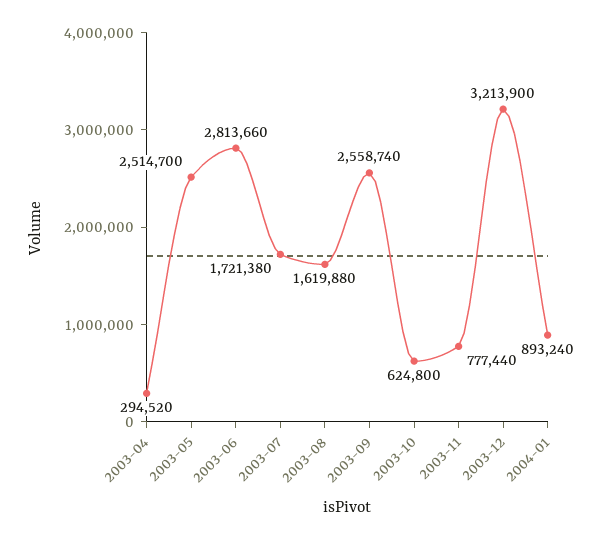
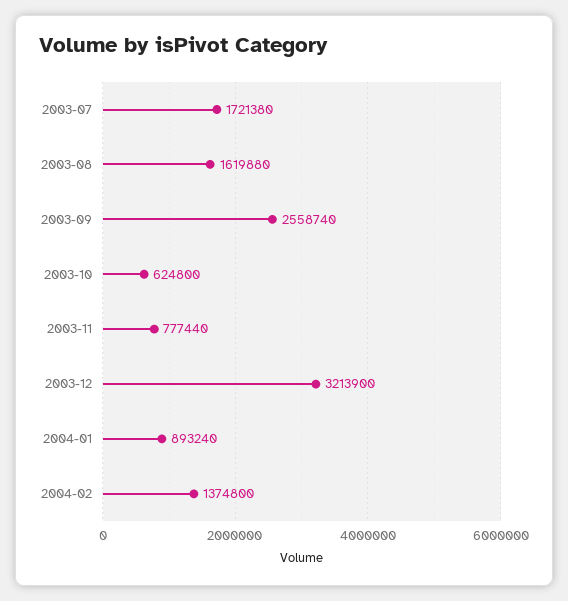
2003-04: 294520 -> none
2003-05: 2514700 -> none
2003-06: 2813660 -> none
2004-02: none -> 1374800

